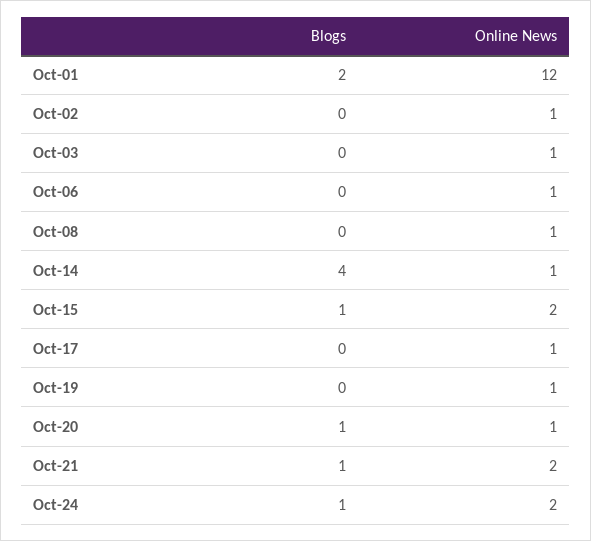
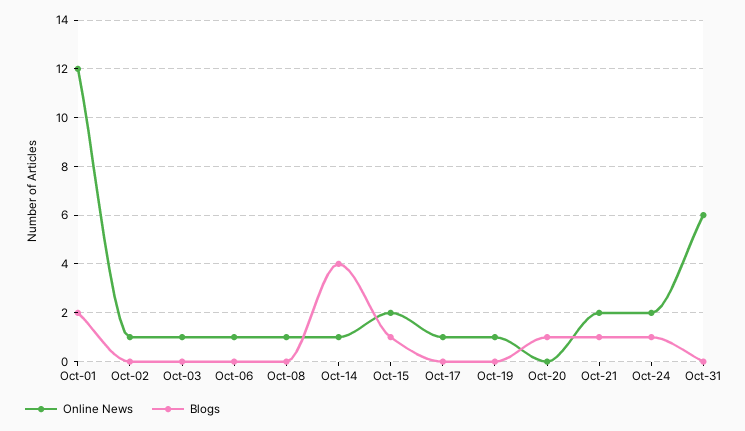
Online News, Oct-20: 1 -> 0
Online News, Oct-31: none -> 6
Blogs, Oct-31: none -> 0

